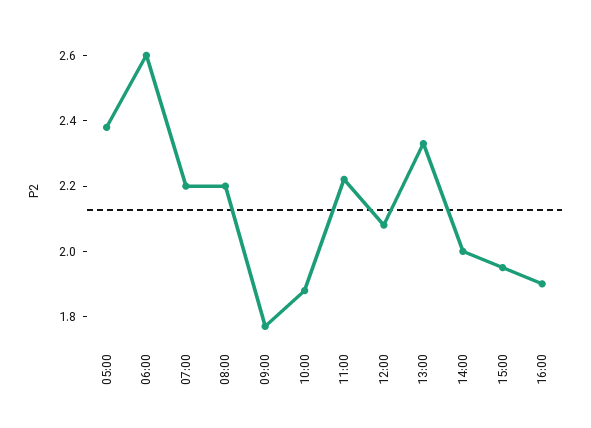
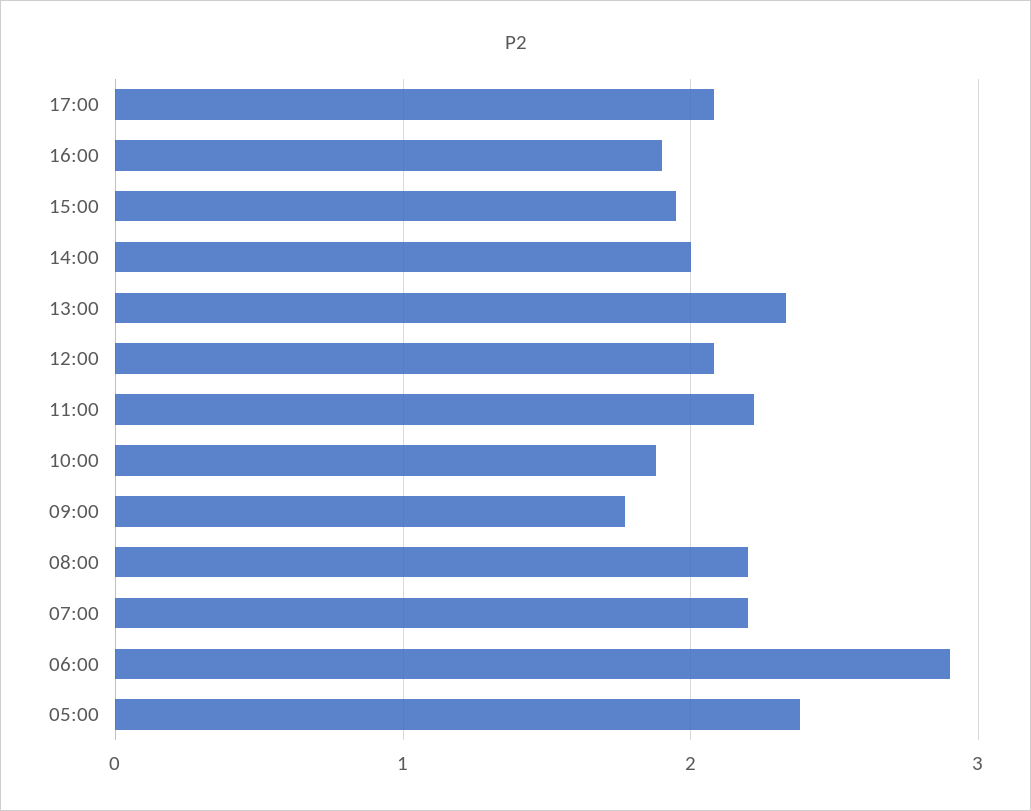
06:00: 2.6 -> 2.9
17:00: none -> 2.1

